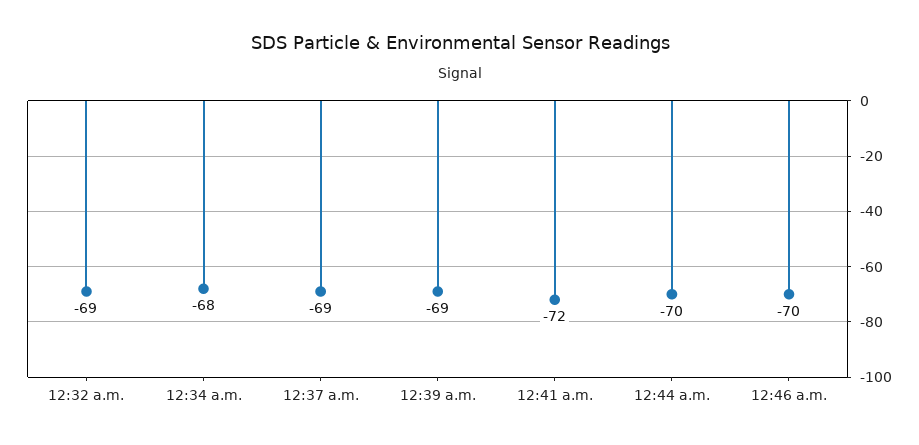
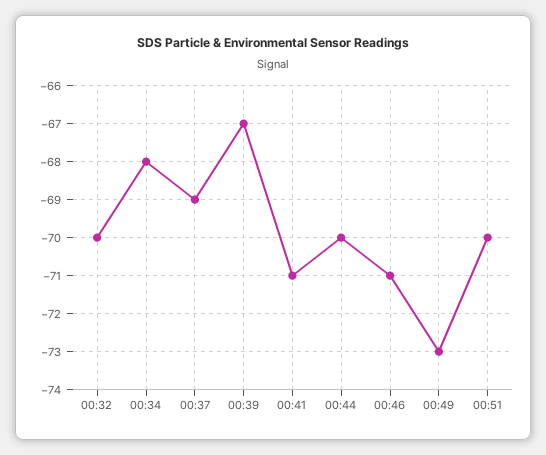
12:32 a.m.: -69 -> -70
12:39 a.m.: -69 -> -67
12:41 a.m.: -72 -> -71
12:46 a.m.: -70 -> -71
00:49: none -> -73
00:51: none -> -70

